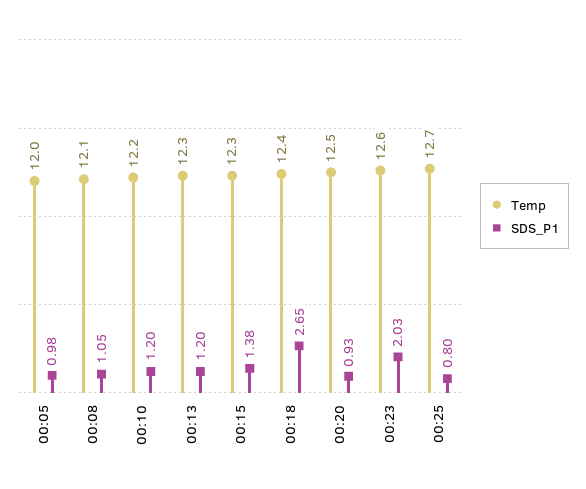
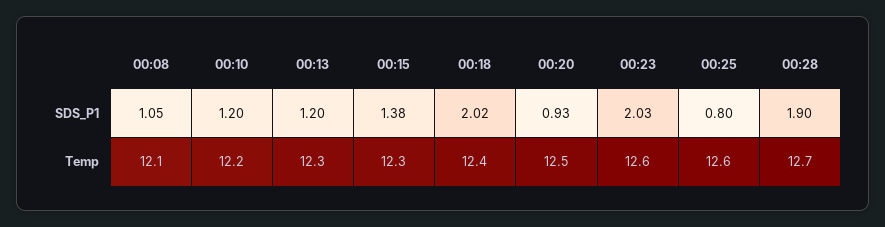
Temp, 00:05: 12 -> none
SDS_P1, 00:05: 0.98 -> none
SDS_P1, 00:18: 2.65 -> 2.02
Temp, 00:25: 12.7 -> 12.6
SDS_P1, 00:28: none -> 1.9
Temp, 00:28: none -> 12.7

